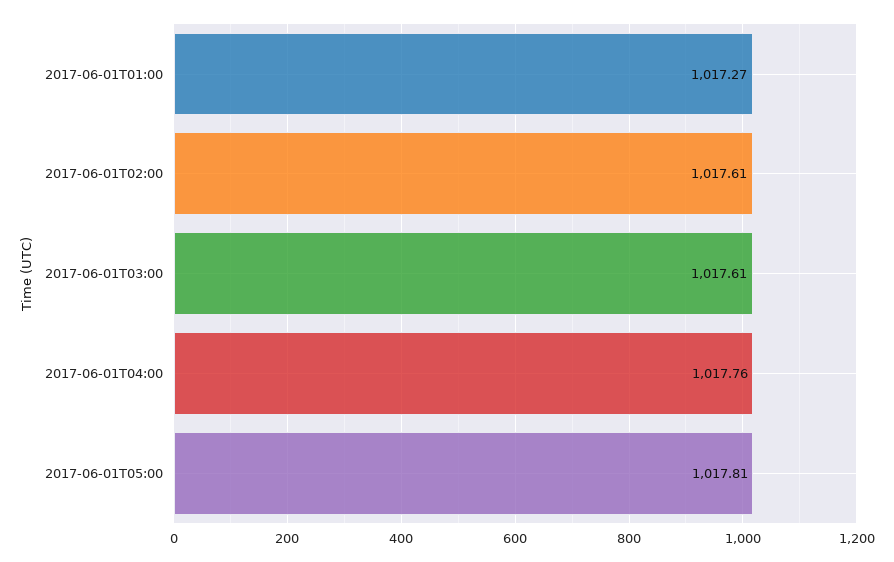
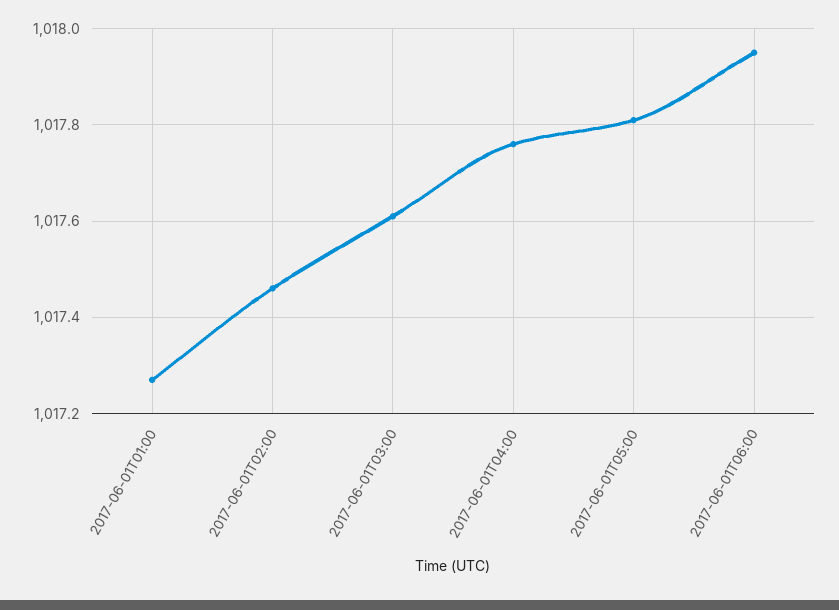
2017-06-01T02:00: 1017.61 -> 1017.45
2017-06-01T06:00: none -> 1017.95

